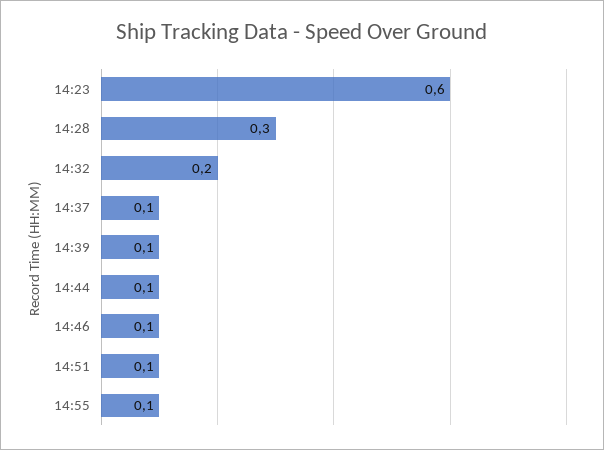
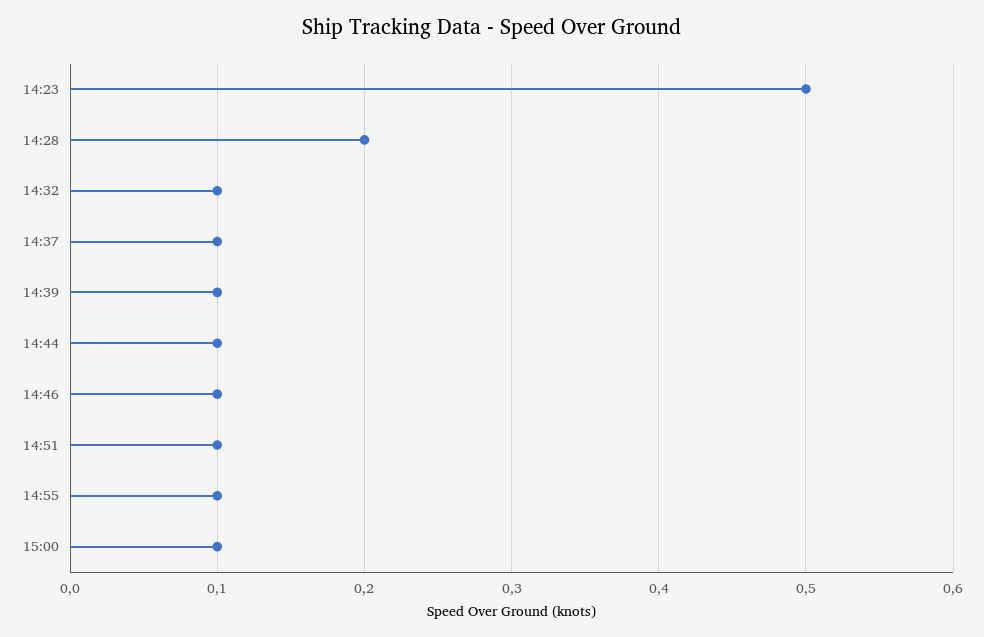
14:23: 0.6 -> 0.5
14:28: 0.3 -> 0.2
14:32: 0.2 -> 0.1
15:00: none -> 0.1

